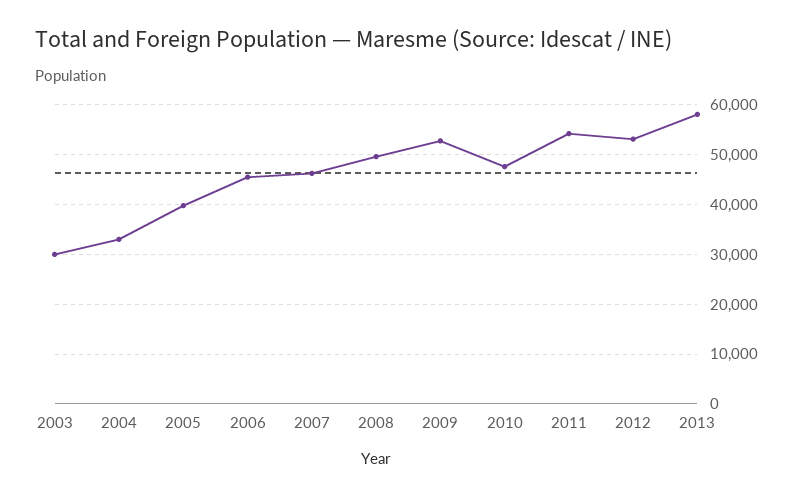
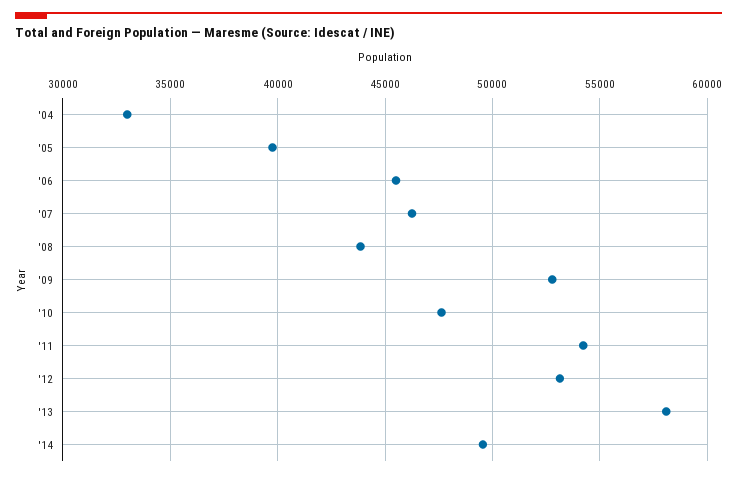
2003: 30000 -> none
2008: 50000 -> 44000
'14: none -> 49500

